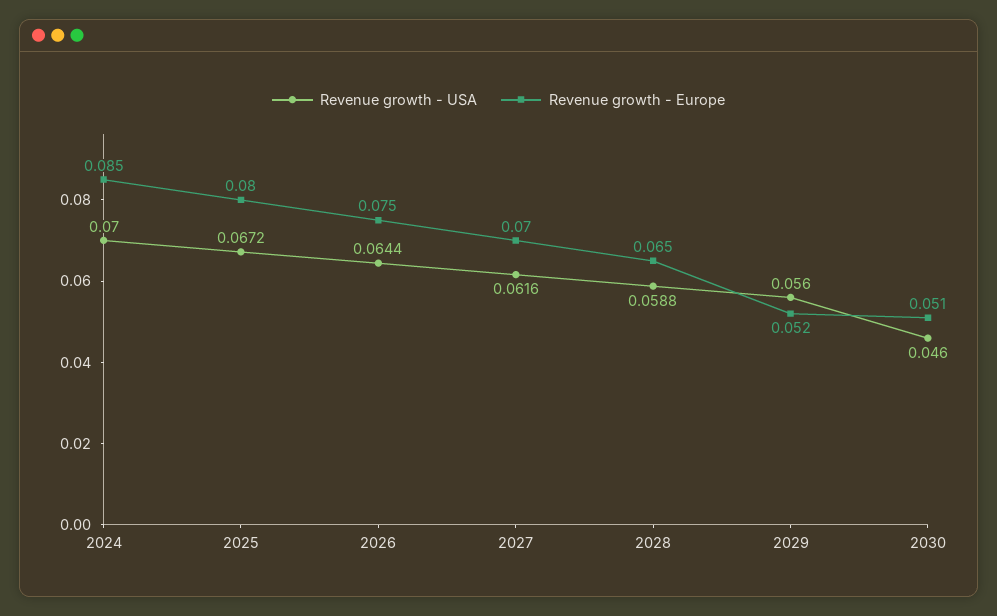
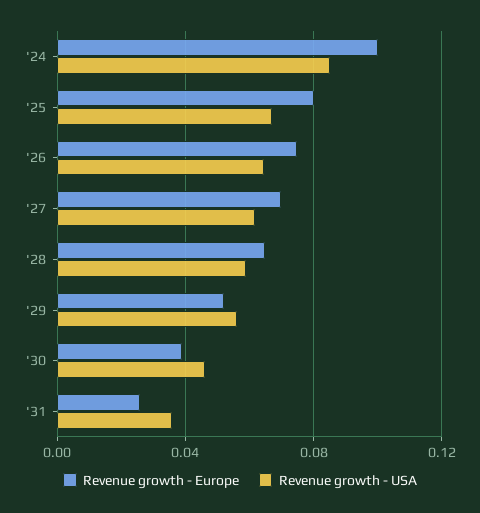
Revenue growth - USA, 2024: 0.07 -> 0.085
Revenue growth - Europe, 2024: 0.085 -> 0.1
Revenue growth - Europe, 2030: 0.051 -> 0.04
Revenue growth - Europe, '31: none -> 0.025
Revenue growth - USA, '31: none -> 0.035

